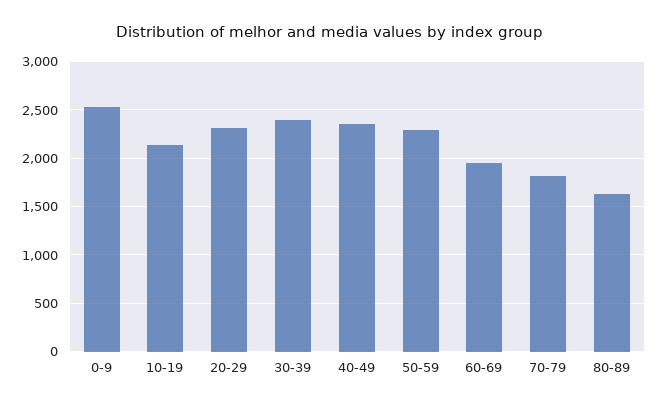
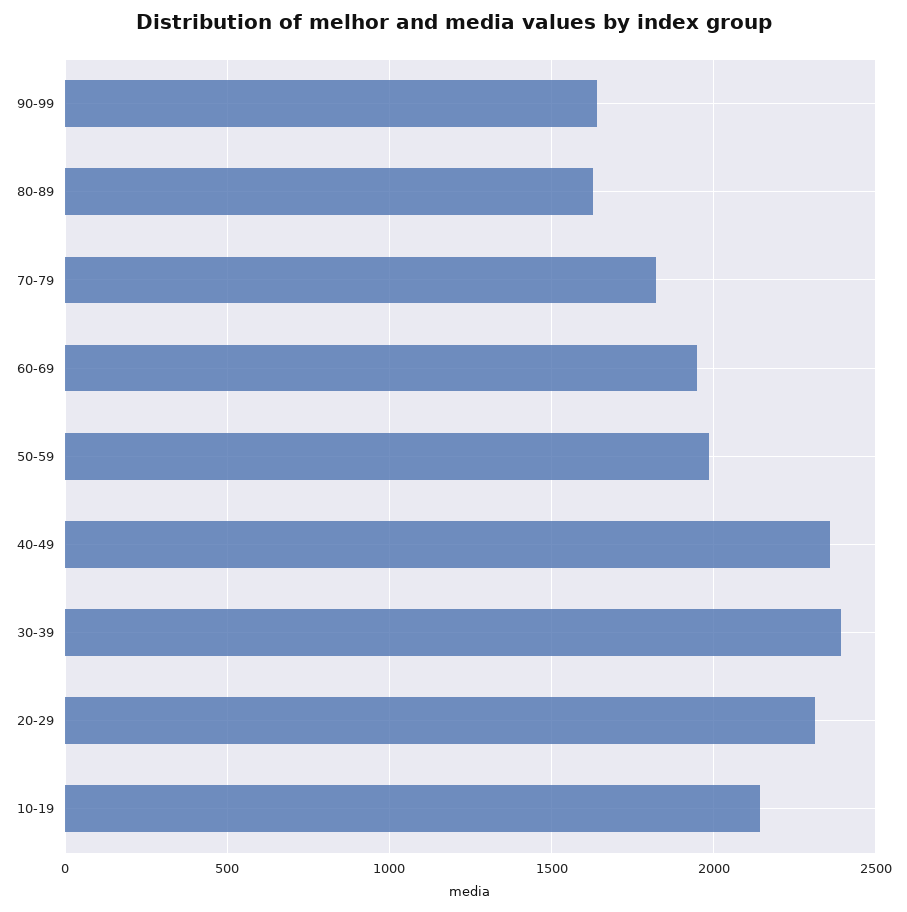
0-9: 2500 -> none
50-59: 2300 -> 2000
90-99: none -> 1650

